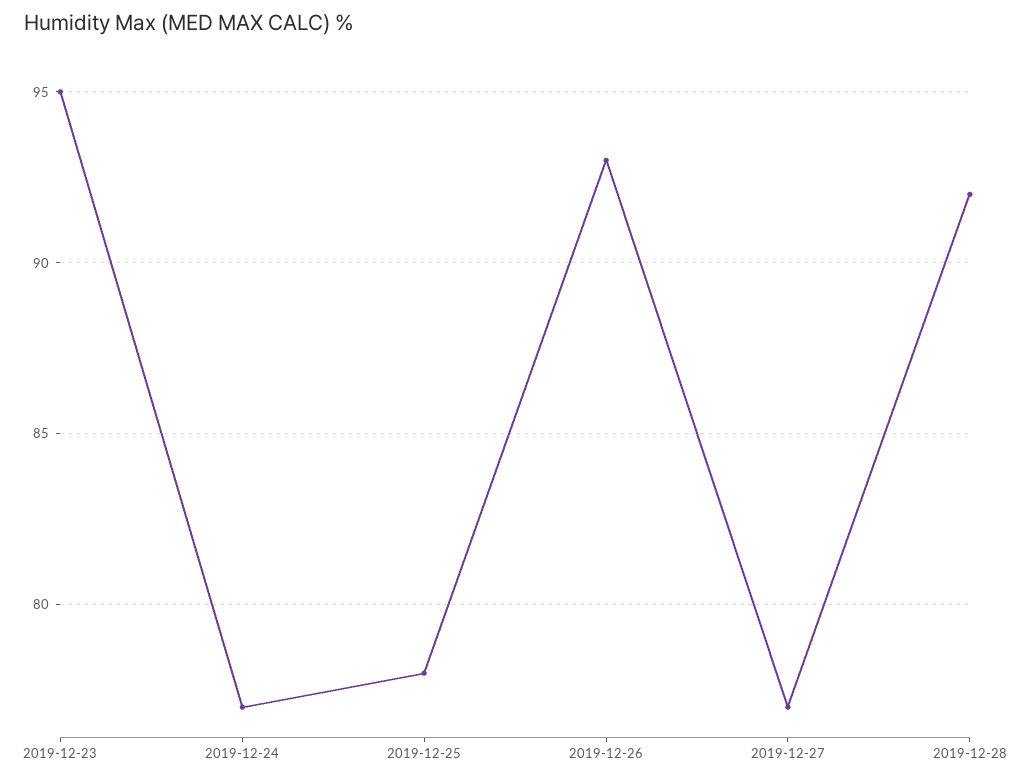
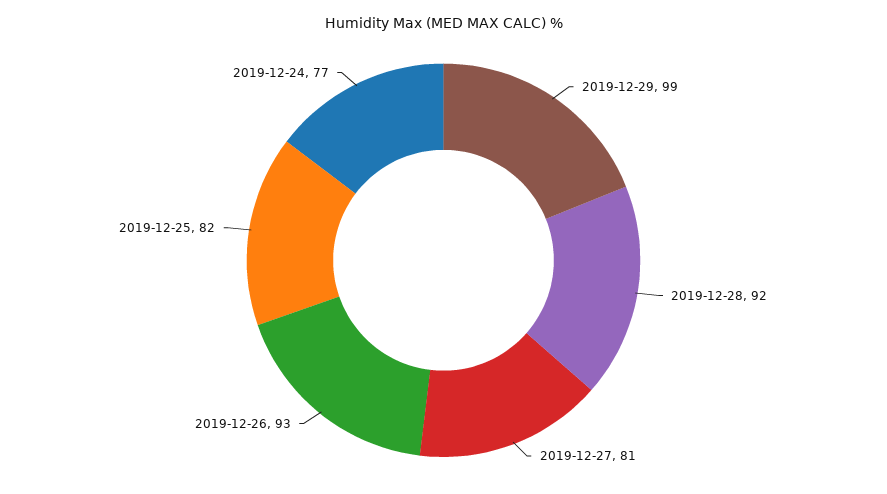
2019-12-23: 95 -> none
2019-12-25: 78 -> 82
2019-12-27: 77 -> 81
2019-12-29: none -> 99

